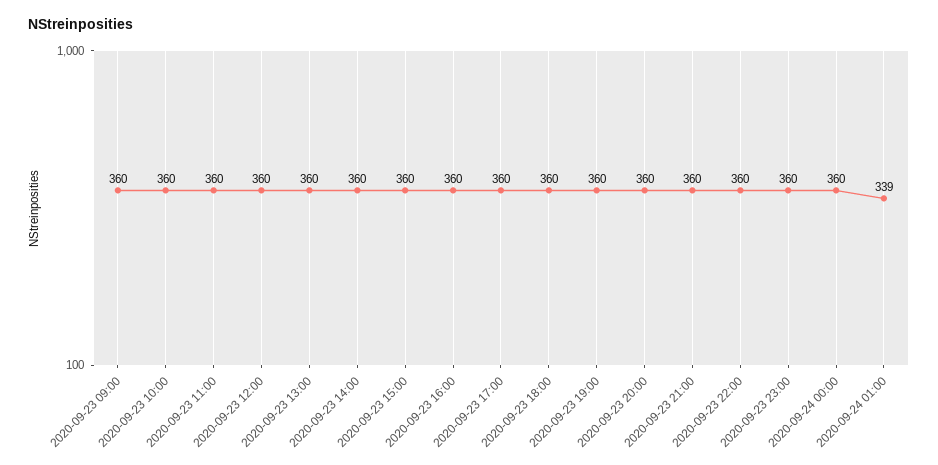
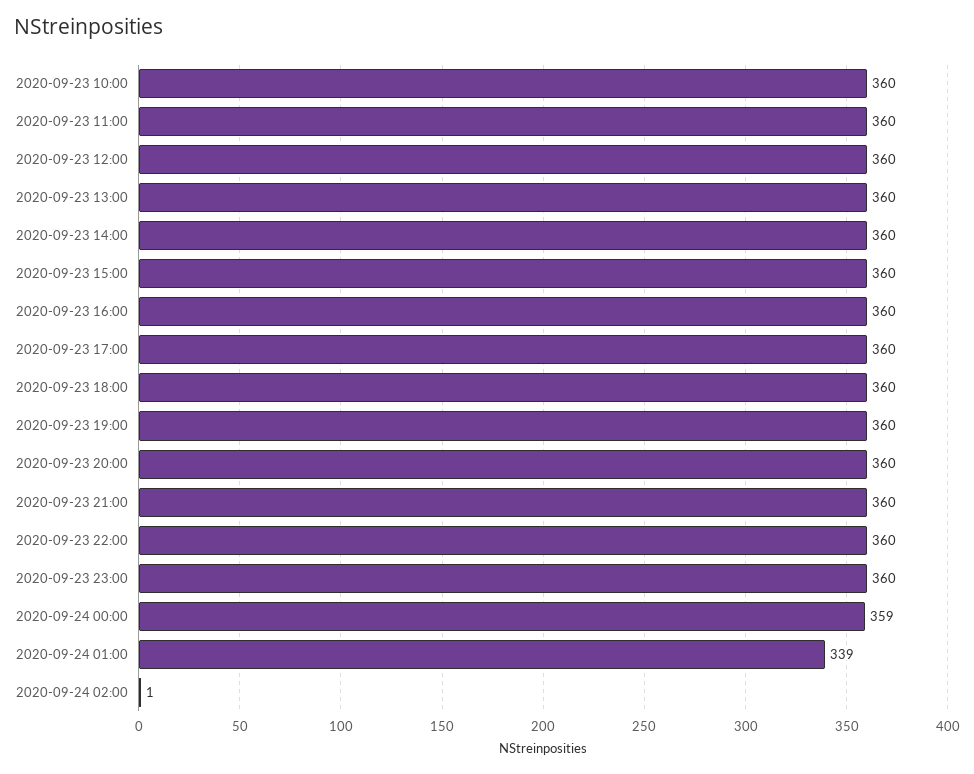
2020-09-23 09:00: 360 -> none
2020-09-24 00:00: 360 -> 359
2020-09-24 02:00: none -> 1

